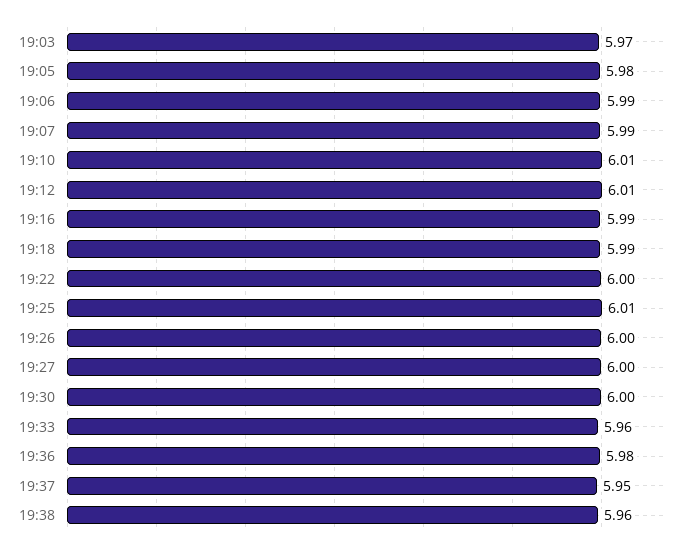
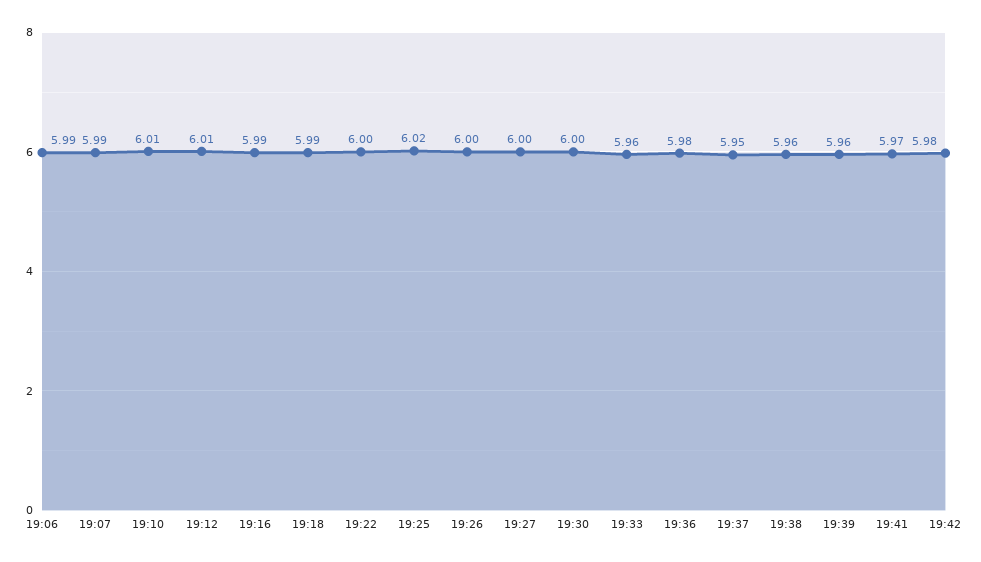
19:03: 5.97 -> none
19:05: 5.98 -> none
19:25: 6.01 -> 6.02
19:39: none -> 5.96
19:41: none -> 5.97
19:42: none -> 5.98

